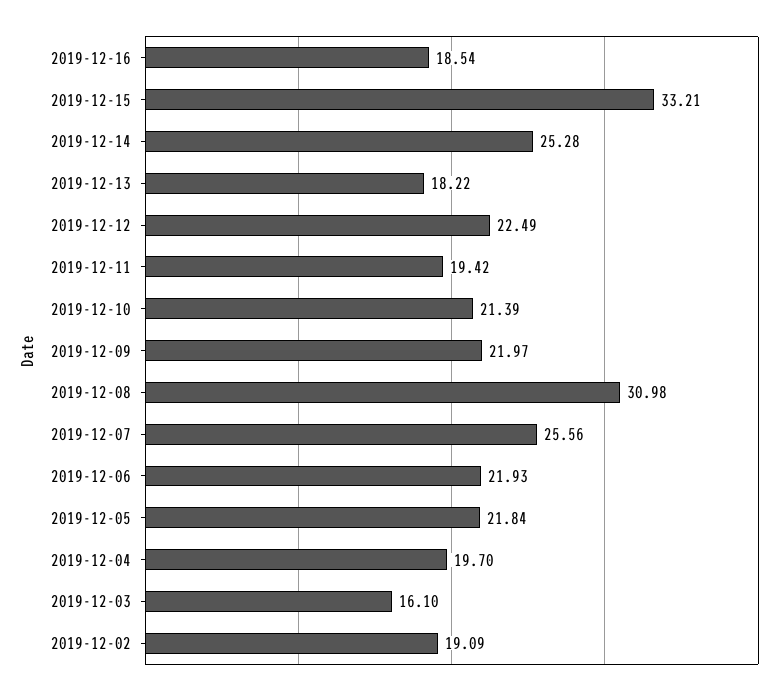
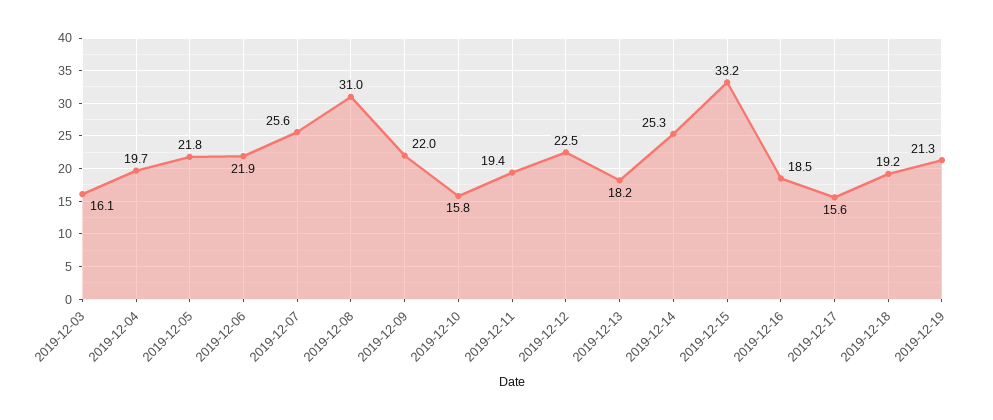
2019-12-10: 21.39 -> 15.8
2019-12-02: 19.09 -> none
2019-12-17: none -> 15.6
2019-12-18: none -> 19.2
2019-12-19: none -> 21.3

